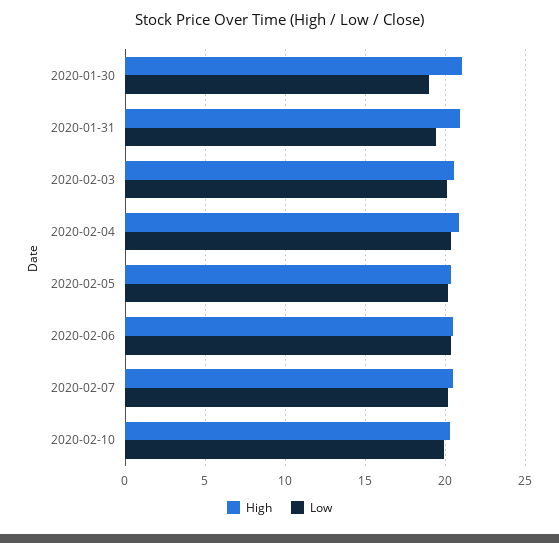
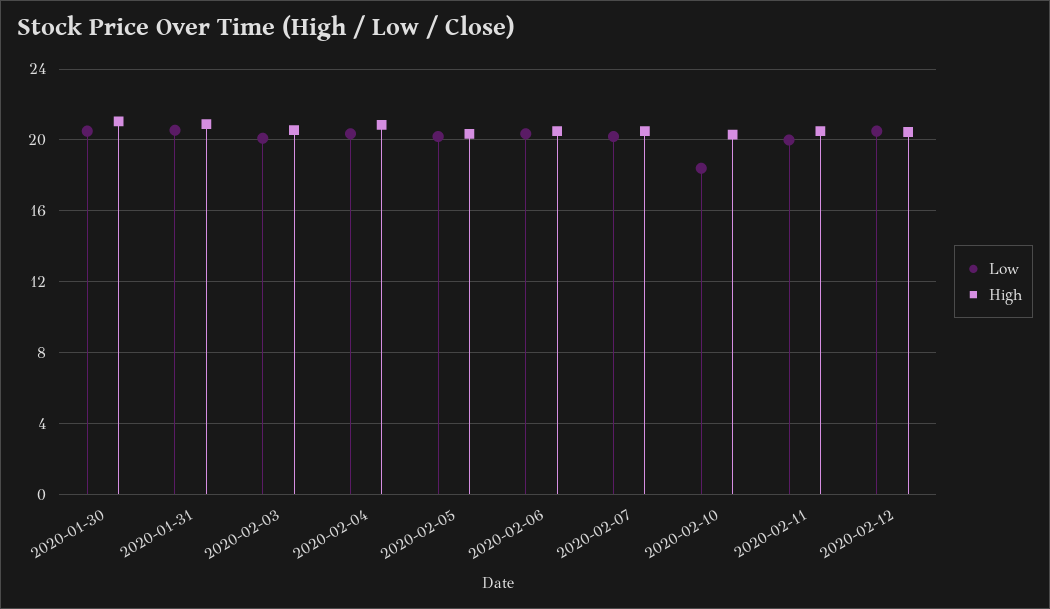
Low, 2020-01-30: 19 -> 20.5
Low, 2020-01-31: 19.5 -> 20.5
Low, 2020-02-10: 20 -> 18.5
Low, 2020-02-11: none -> 20
High, 2020-02-11: none -> 20.5
Low, 2020-02-12: none -> 20.5
High, 2020-02-12: none -> 20.5

